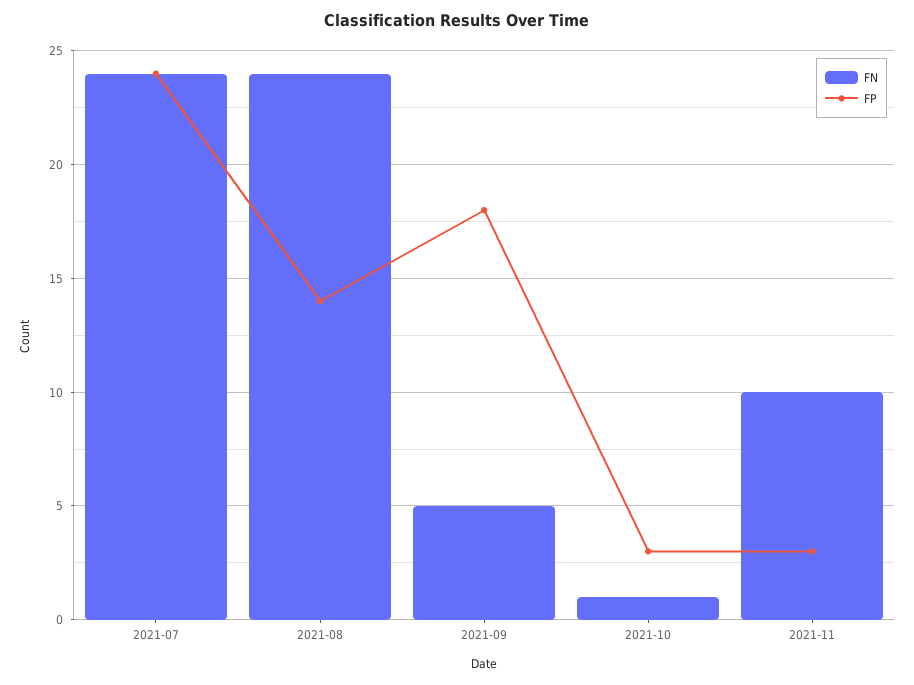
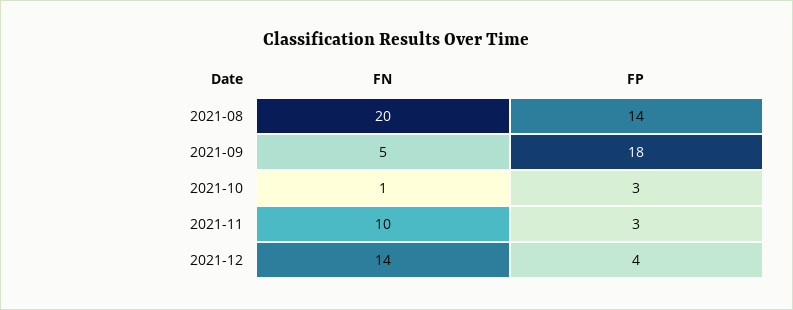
FN, 2021-07: 24 -> none
FP, 2021-07: 24 -> none
FN, 2021-08: 24 -> 20
FN, 2021-12: none -> 14
FP, 2021-12: none -> 4

